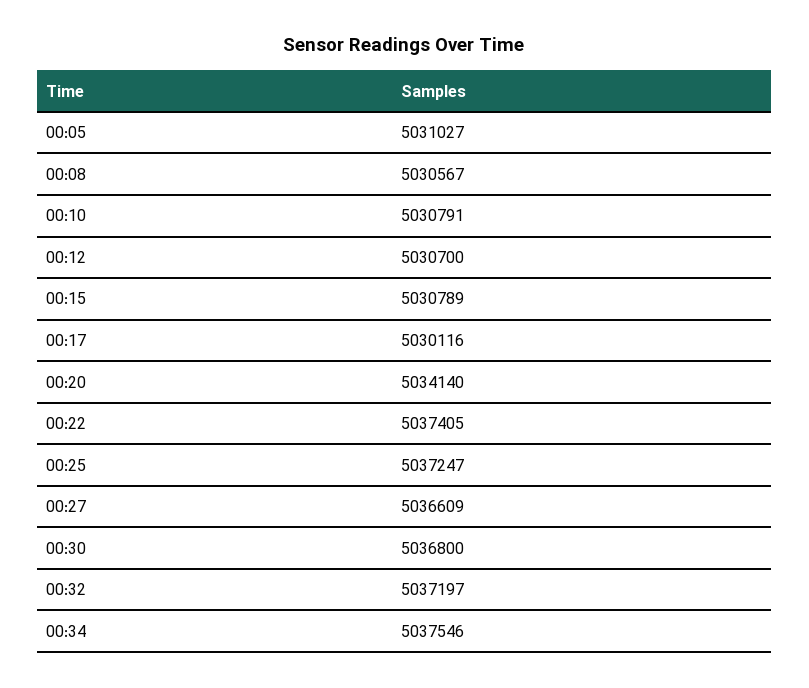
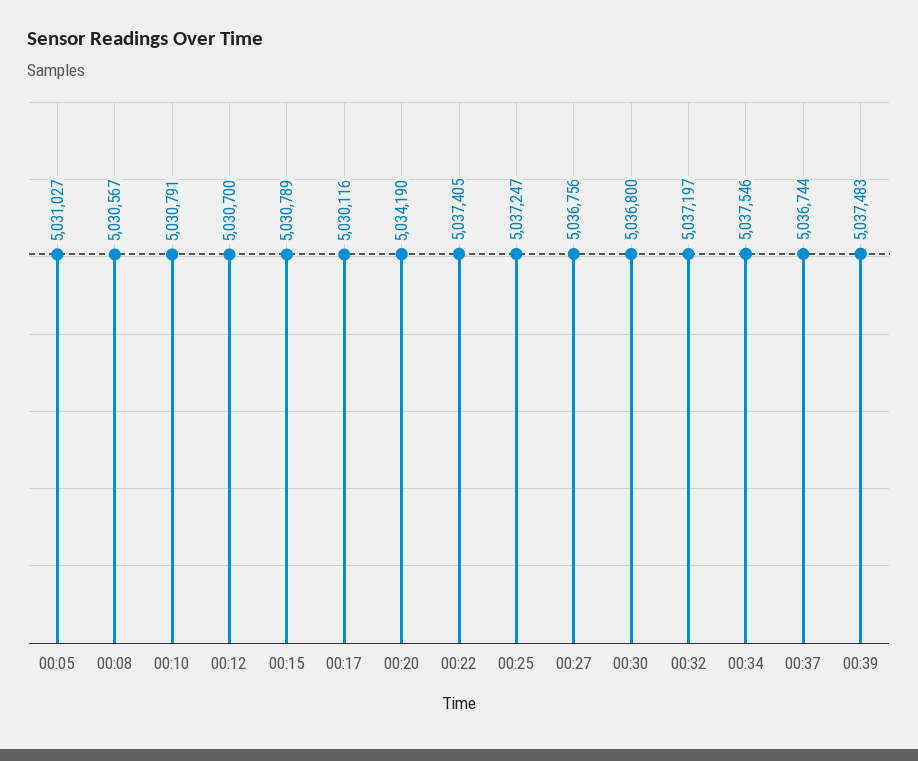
00:20: 5034140 -> 5034190
00:27: 5036609 -> 5036756
00:37: none -> 5036744
00:39: none -> 5037483

